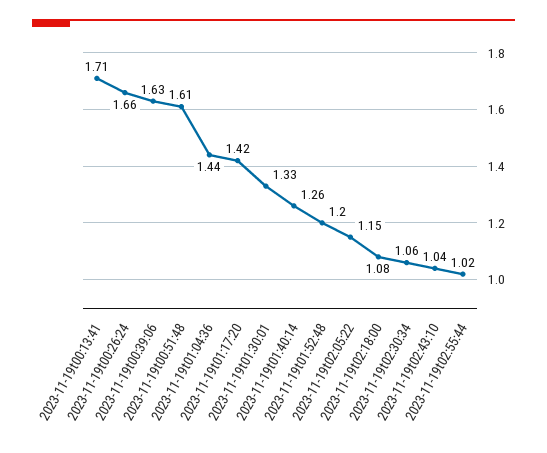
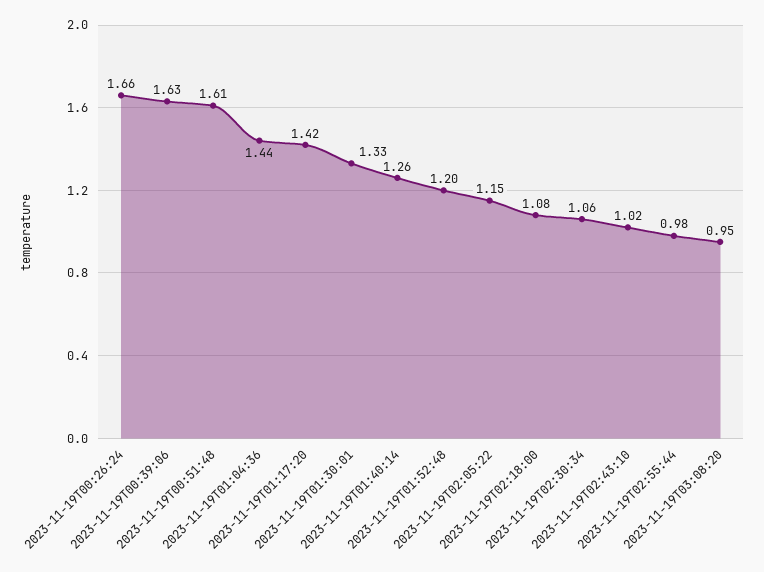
2023-11-19t00:13:41: 1.71 -> none
2023-11-19t02:43:10: 1.04 -> 1.02
2023-11-19t02:55:44: 1.02 -> 0.98
2023-11-19T03:08:20: none -> 0.95

